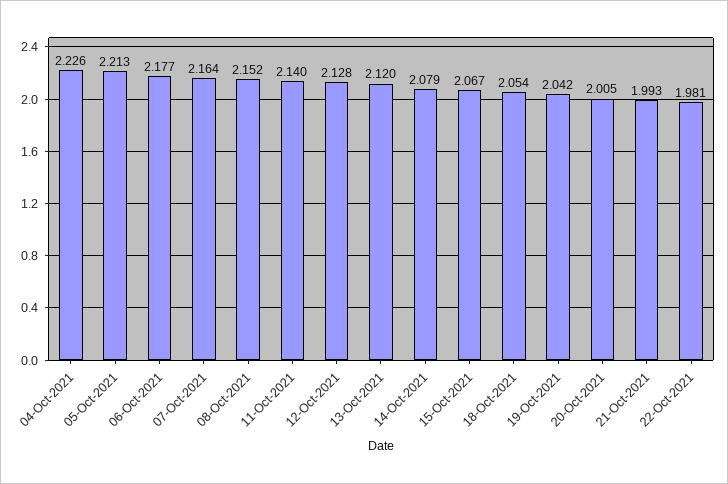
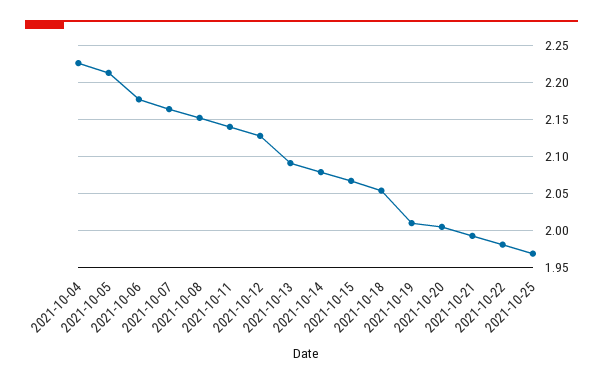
13-Oct-2021: 2.12 -> 2.09
19-Oct-2021: 2.042 -> 2.01
2021-10-25: none -> 1.97

